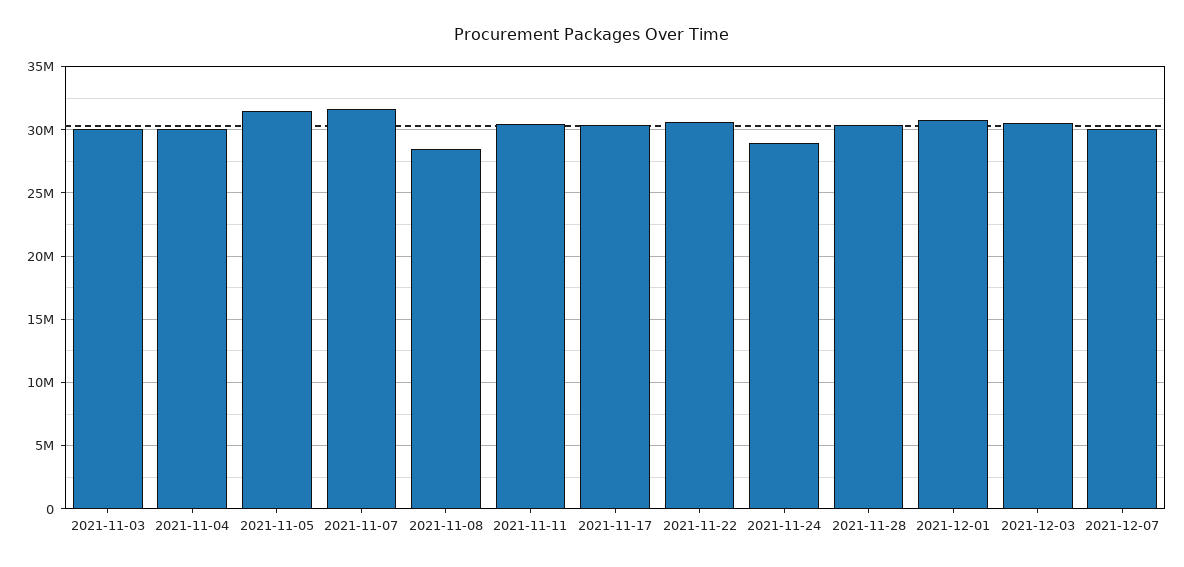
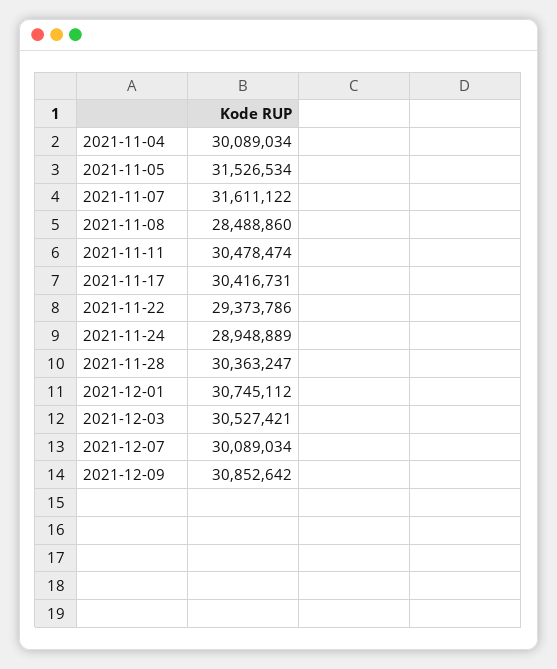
2021-11-03: 30000000 -> none
2021-11-22: 30500000 -> 29373786
2021-12-09: none -> 30852642

